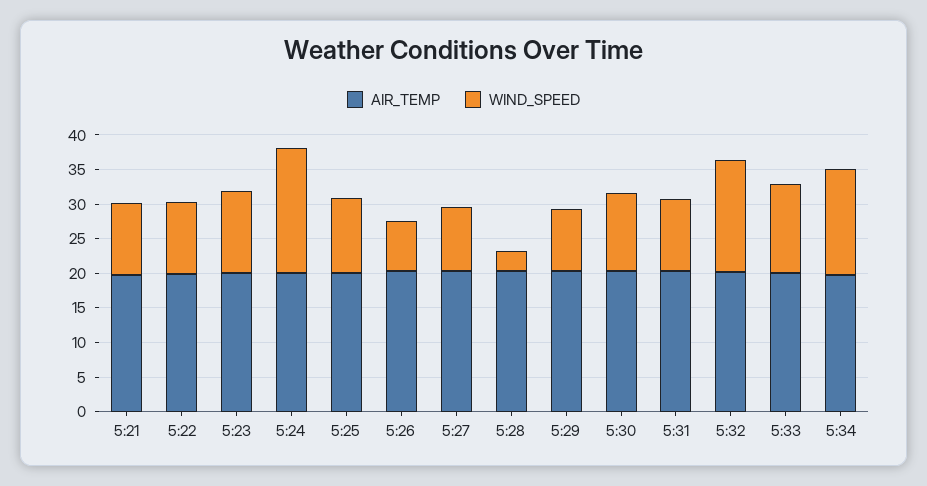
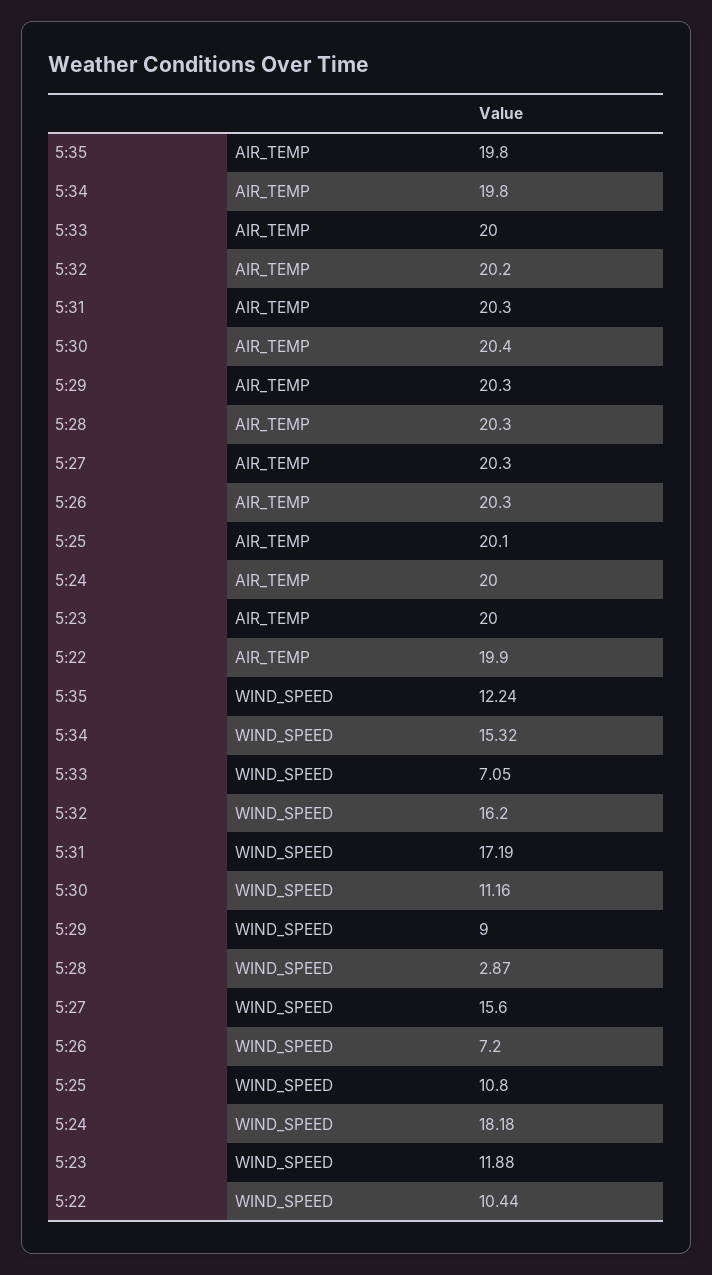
AIR_TEMP, 5:21: 20 -> none
WIND_SPEED, 5:21: 10 -> none
WIND_SPEED, 5:27: 10 -> 15.6
WIND_SPEED, 5:31: 10 -> 17.19
WIND_SPEED, 5:33: 12.5 -> 7.05
AIR_TEMP, 5:35: none -> 19.8
WIND_SPEED, 5:35: none -> 12.24

